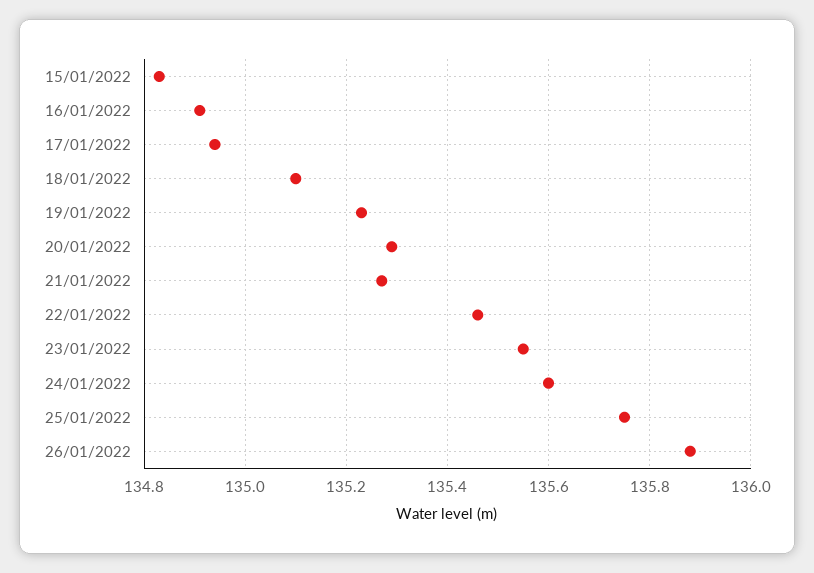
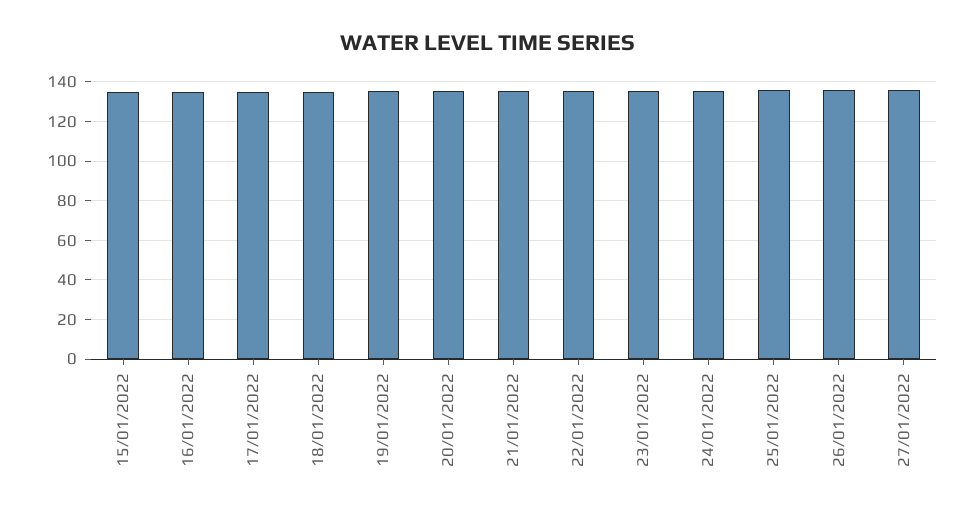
27/01/2022: none -> 135

